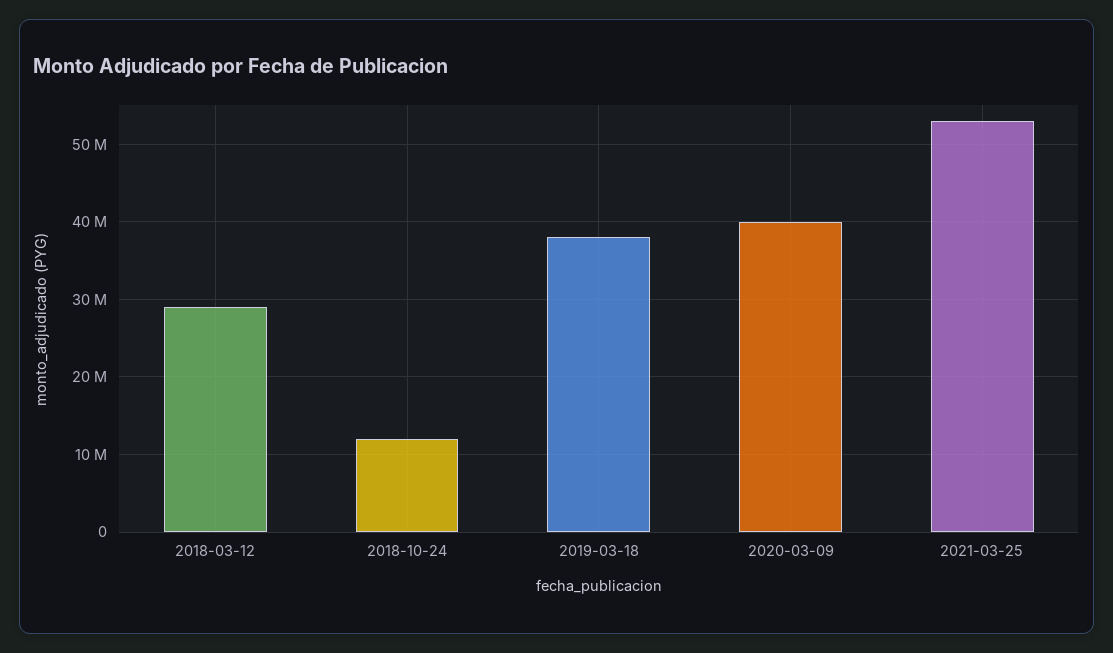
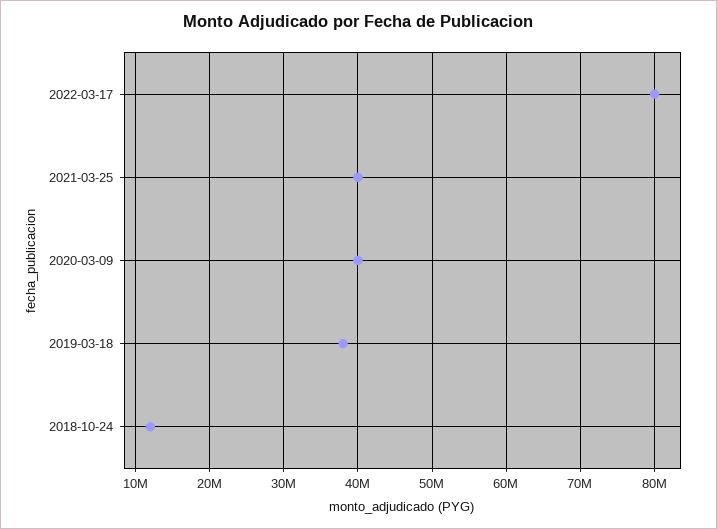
2018-03-12: 29000000 -> none
2021-03-25: 53000000 -> 40000000
2022-03-17: none -> 80000000

